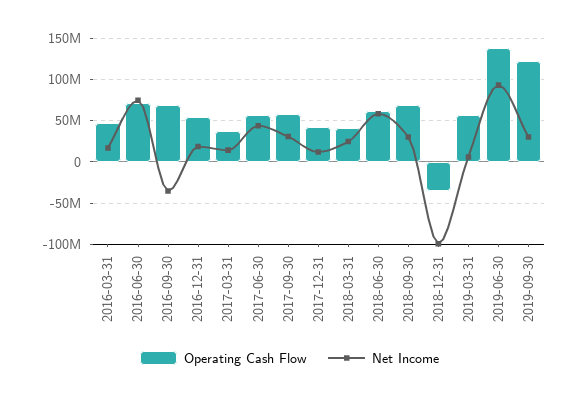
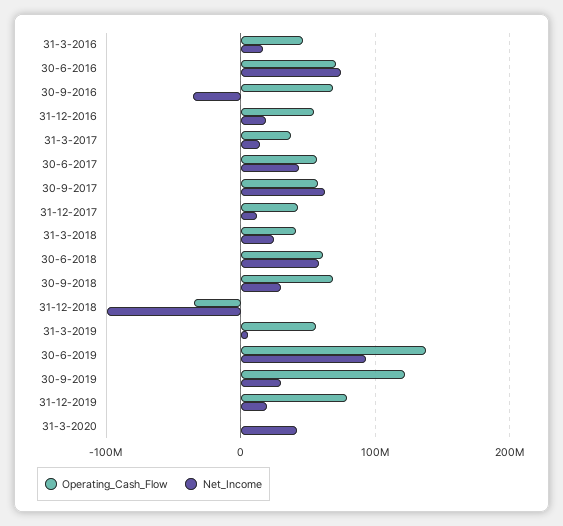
Net Income, 2017-09-30: 30000000 -> 60000000
Operating Cash Flow, 31-12-2019: none -> 80000000
Net Income, 31-12-2019: none -> 20000000
Operating Cash Flow, 31-3-2020: none -> 0
Net Income, 31-3-2020: none -> 40000000

